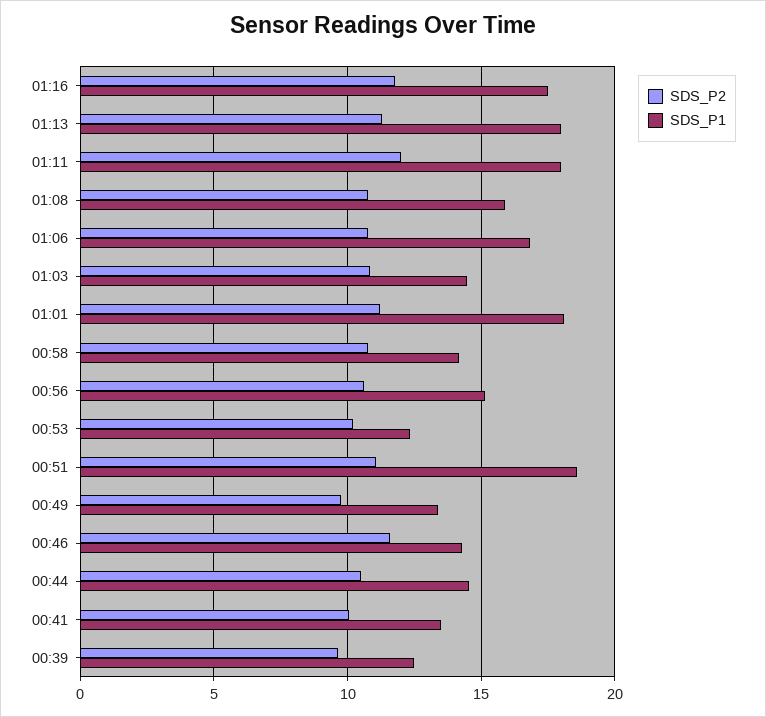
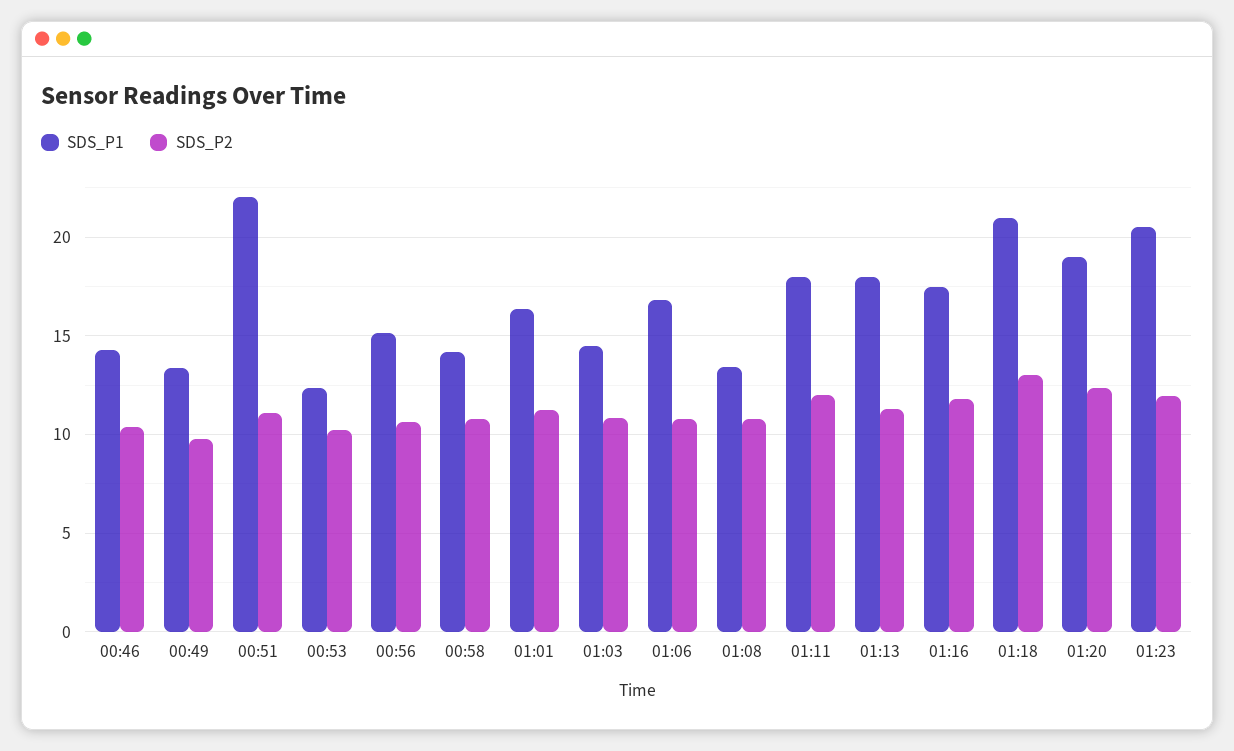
SDS_P1, 01:08: 16 -> 13.5
SDS_P1, 01:01: 18 -> 16.5
SDS_P1, 00:51: 18.5 -> 22
SDS_P2, 00:46: 11.5 -> 10.5
SDS_P2, 00:44: 10.5 -> none
SDS_P1, 00:44: 14.5 -> none
SDS_P2, 00:41: 10 -> none
SDS_P1, 00:41: 13.5 -> none
SDS_P2, 00:39: 9.5 -> none
SDS_P1, 00:39: 12.5 -> none
SDS_P1, 01:18: none -> 21
SDS_P2, 01:18: none -> 13
SDS_P1, 01:20: none -> 19
SDS_P2, 01:20: none -> 12.5
SDS_P1, 01:23: none -> 20.5
SDS_P2, 01:23: none -> 12

